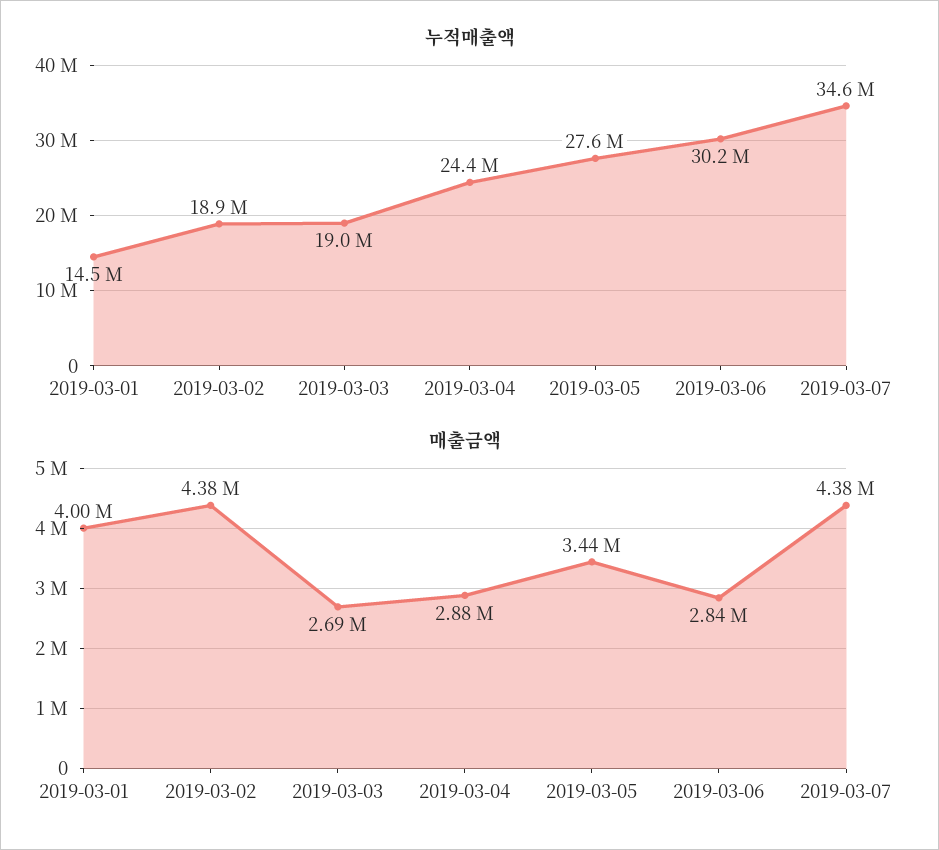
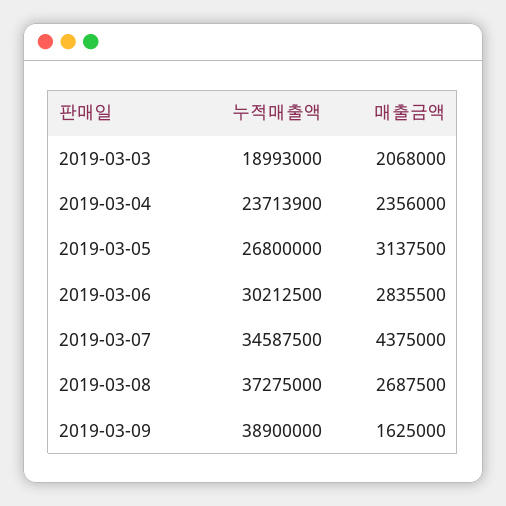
누적매출액, 2019-03-01: 14500000 -> none
누적매출액, 2019-03-02: 18900000 -> none
누적매출액, 2019-03-04: 24400000 -> 23713900
누적매출액, 2019-03-05: 27600000 -> 26800000
매출금액, 2019-03-01: 4000000 -> none
매출금액, 2019-03-02: 4380000 -> none
매출금액, 2019-03-03: 2690000 -> 2068000
매출금액, 2019-03-04: 2880000 -> 2356000
매출금액, 2019-03-05: 3440000 -> 3137500
누적매출액, 2019-03-08: none -> 37275000
매출금액, 2019-03-08: none -> 2687500
누적매출액, 2019-03-09: none -> 38900000
매출금액, 2019-03-09: none -> 1625000

